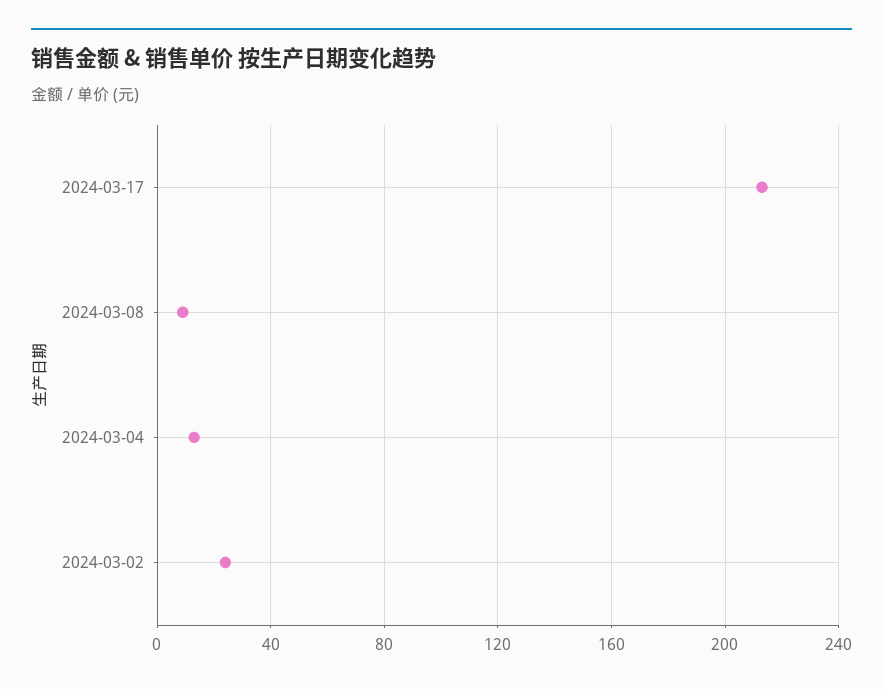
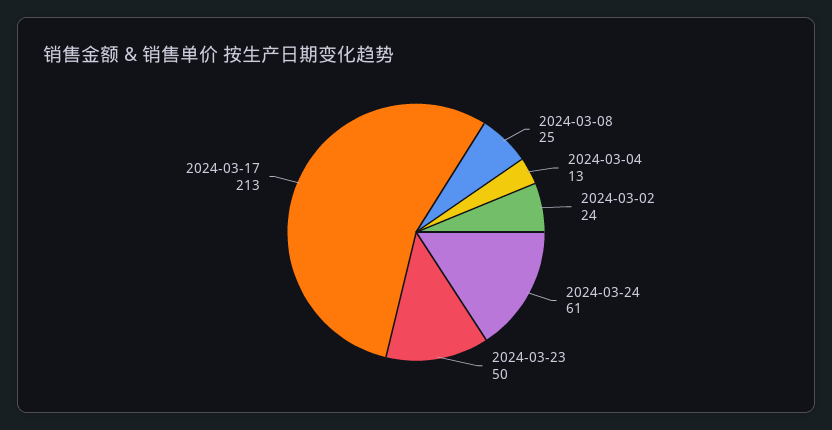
2024-03-08: 10 -> 25
2024-03-24: none -> 61
2024-03-23: none -> 50

